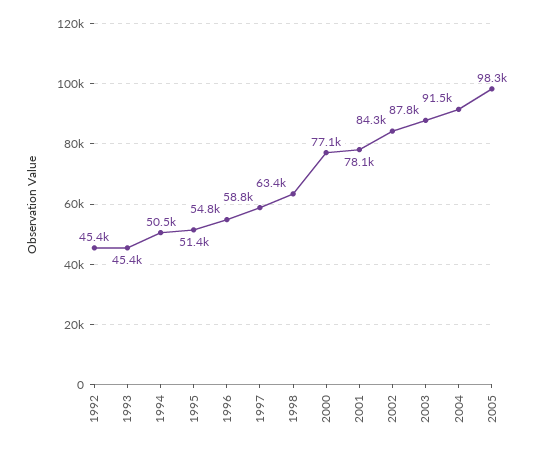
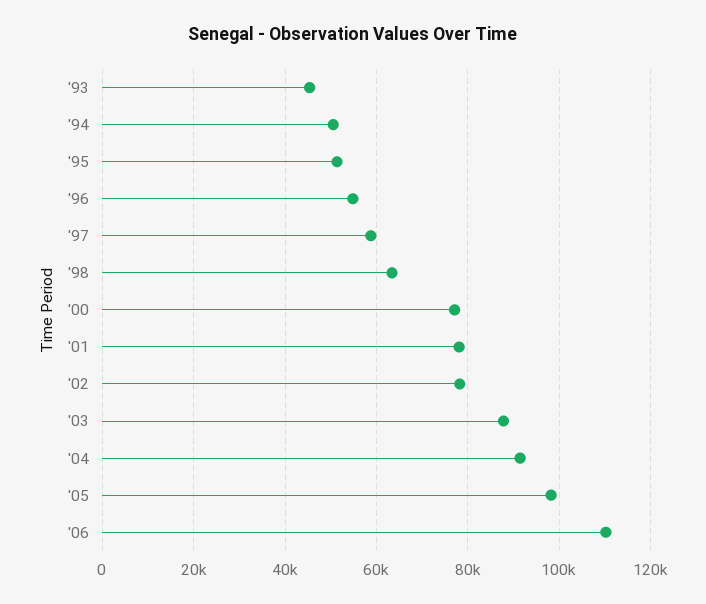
1992: 45400 -> none
2002: 84300 -> 78000
'06: none -> 110000

